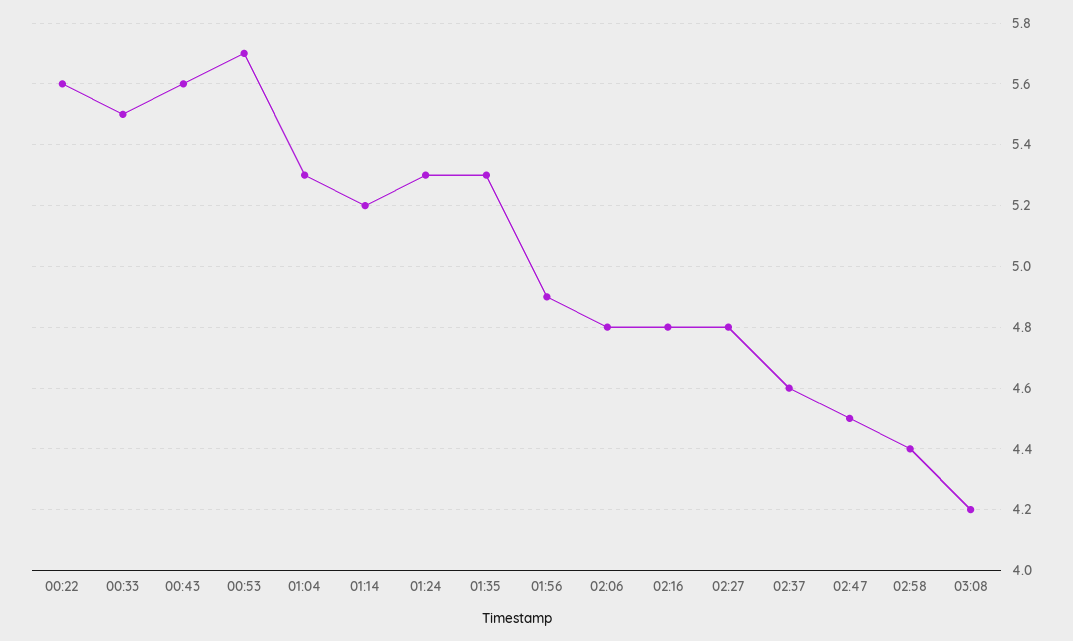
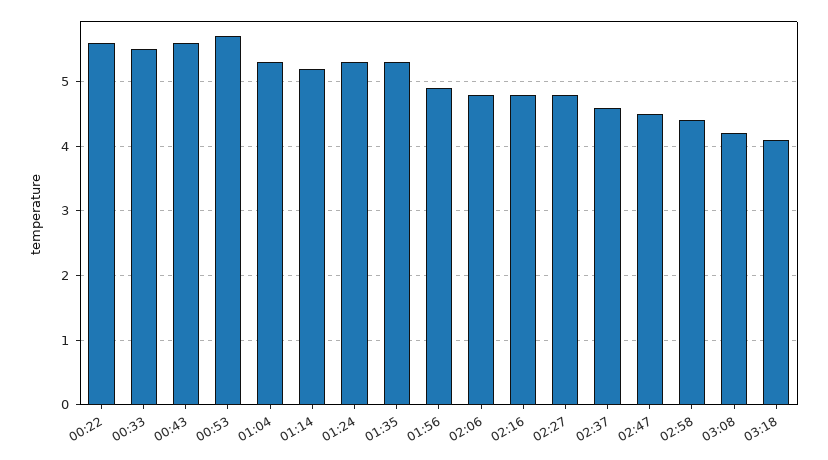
03:18: none -> 4.1

